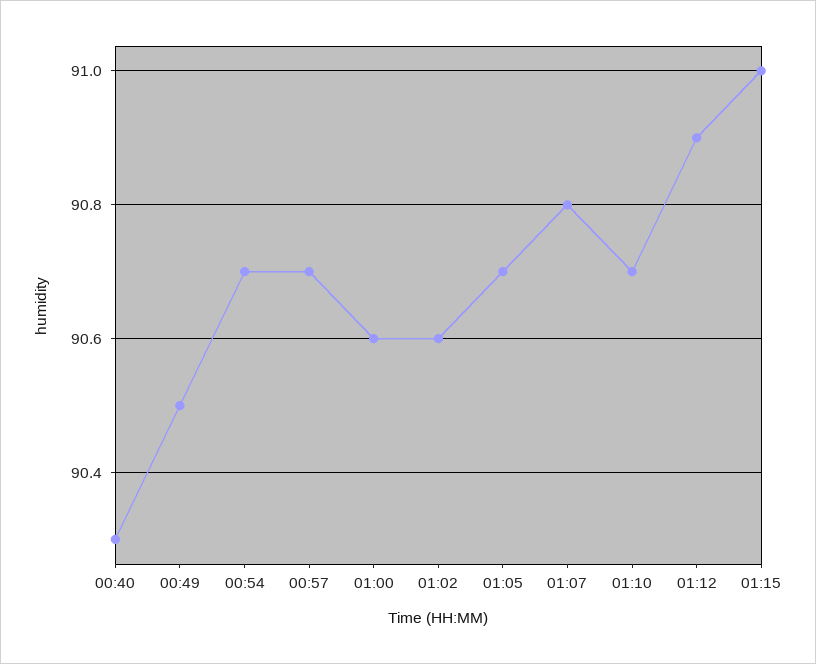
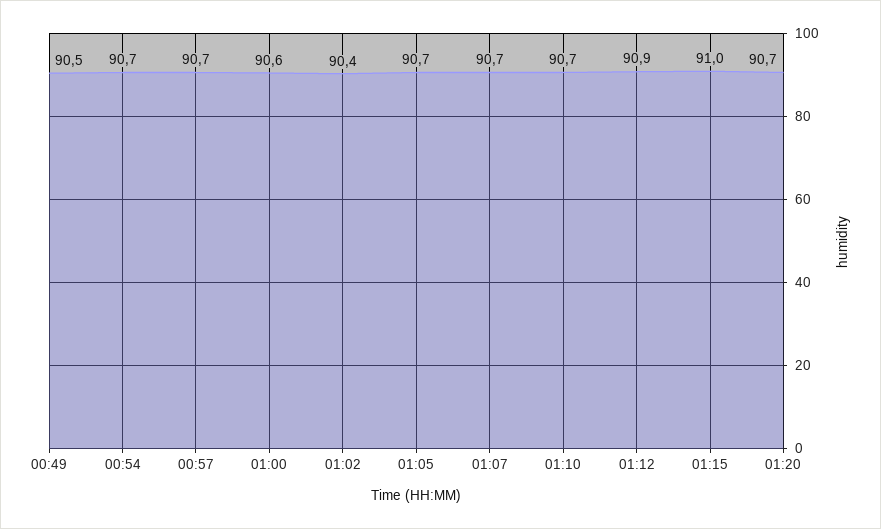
00:40: 90.3 -> none
01:02: 90.6 -> 90.4
01:07: 90.8 -> 90.7
01:20: none -> 90.7

